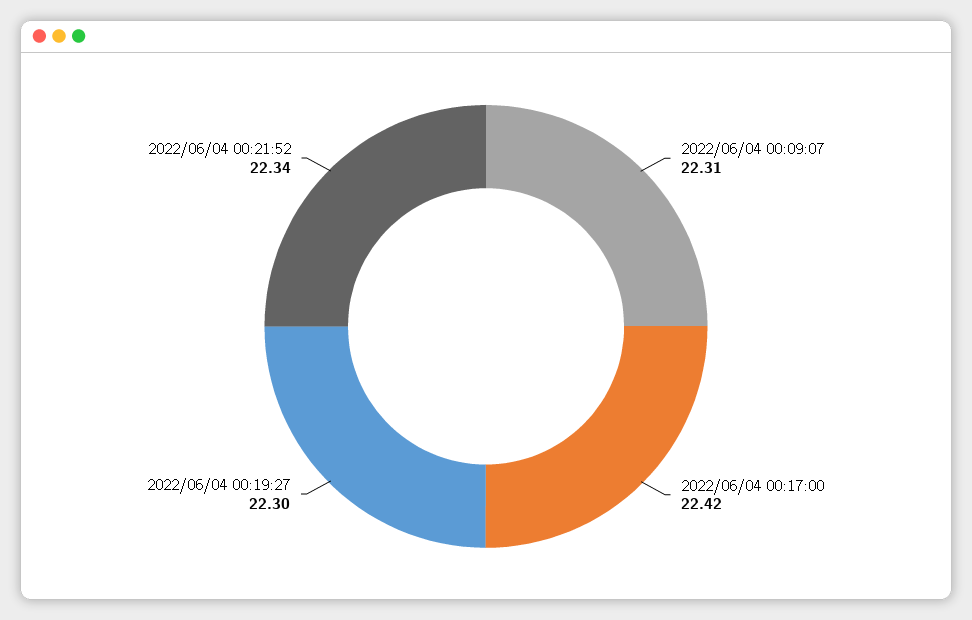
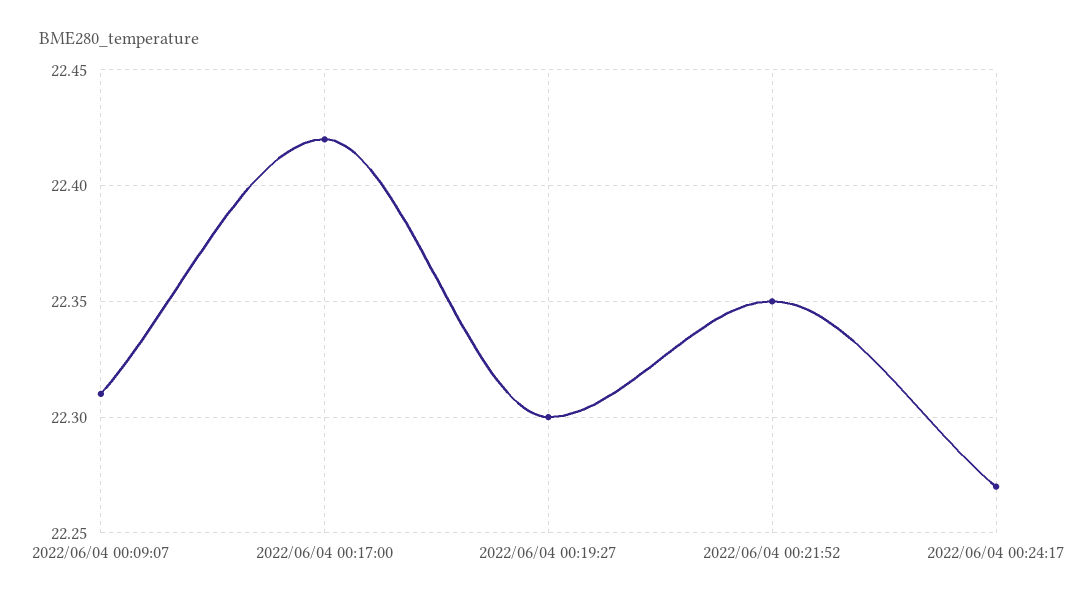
2022/06/04 00:21:52: 22.34 -> 22.35
2022/06/04 00:24:17: none -> 22.27

